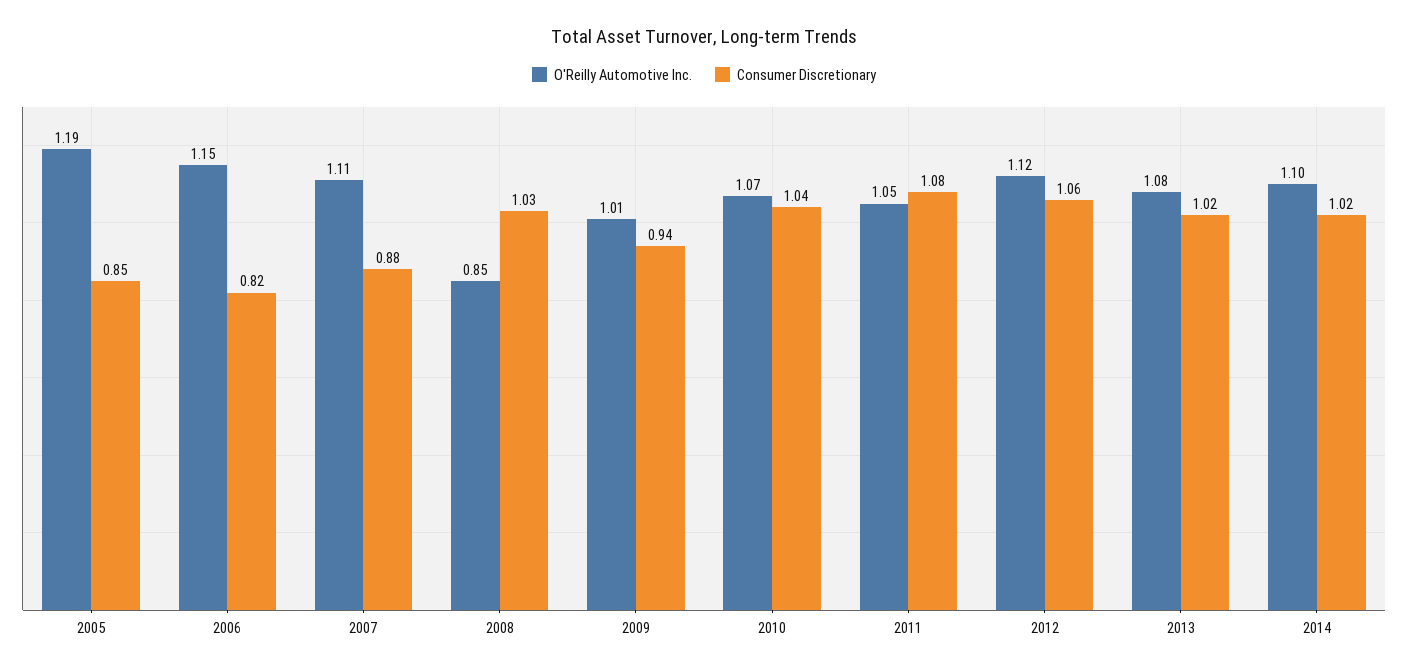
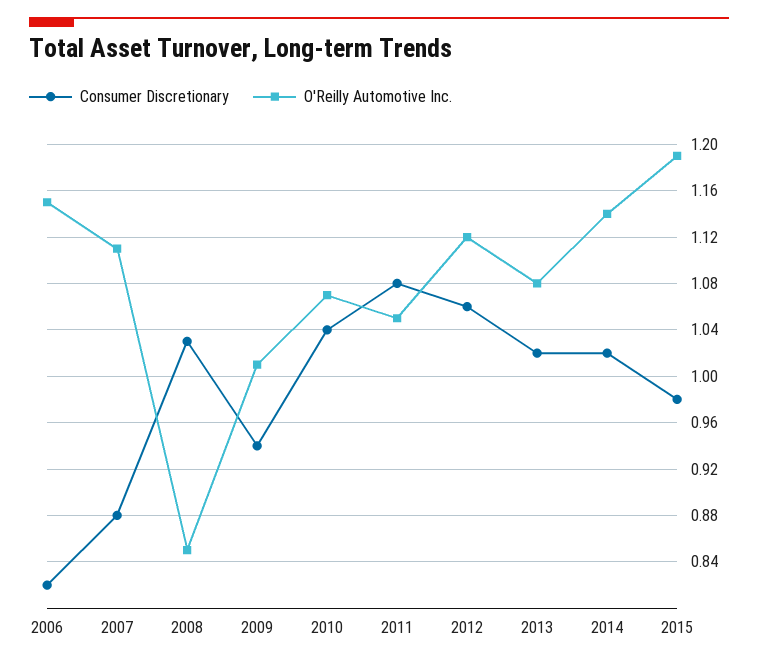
O'Reilly Automotive Inc., 2005: 1.19 -> none
Consumer Discretionary, 2005: 0.85 -> none
O'Reilly Automotive Inc., 2014: 1.1 -> 1.14
Consumer Discretionary, 2015: none -> 0.98
O'Reilly Automotive Inc., 2015: none -> 1.19

